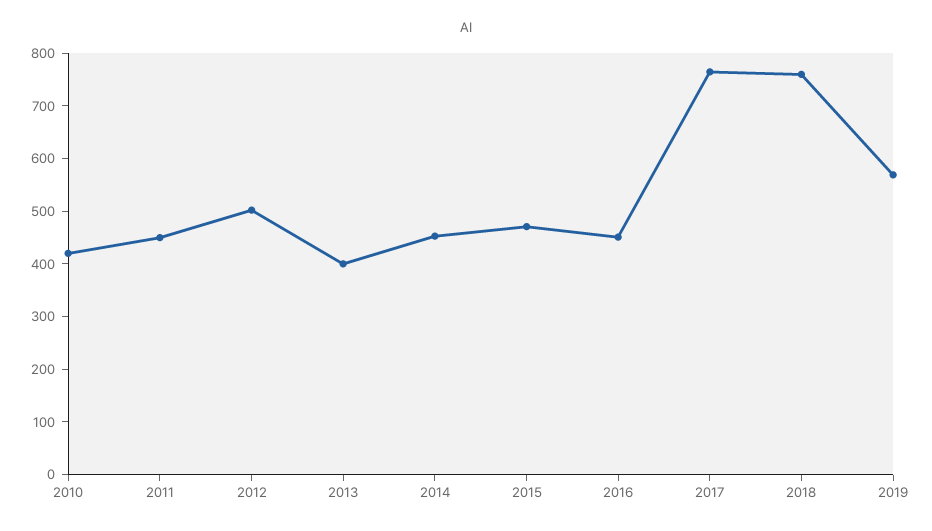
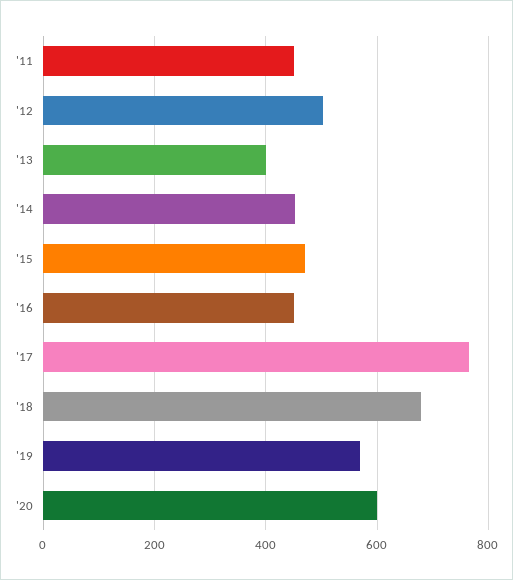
2010: 420 -> none
2018: 760 -> 680
'20: none -> 600

